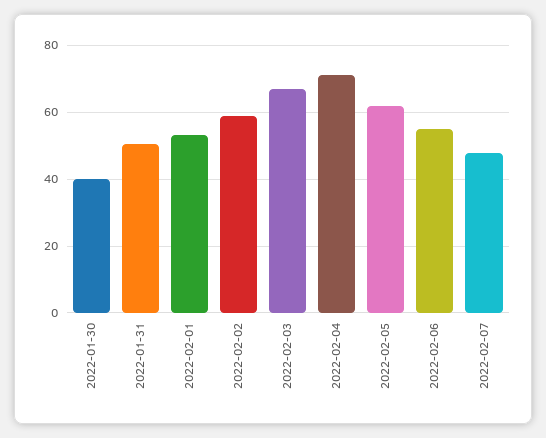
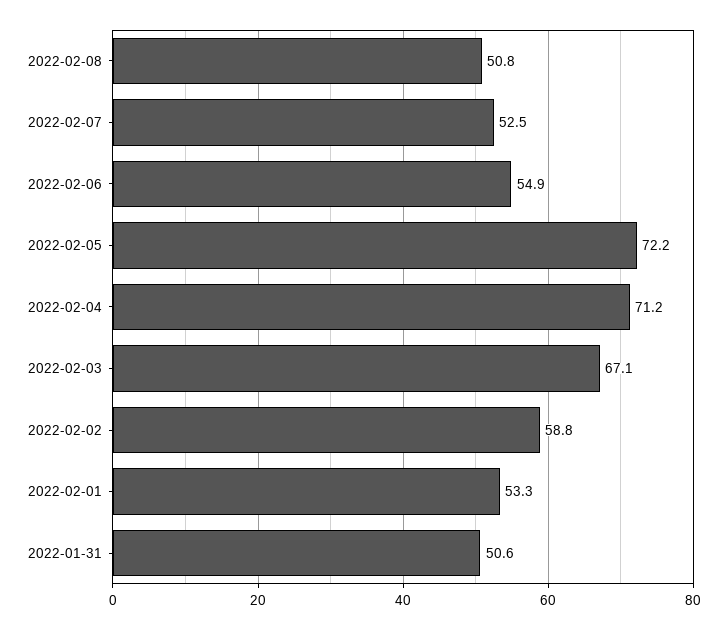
2022-01-30: 40 -> none
2022-02-05: 62 -> 72.2
2022-02-07: 48 -> 52.5
2022-02-08: none -> 50.8

